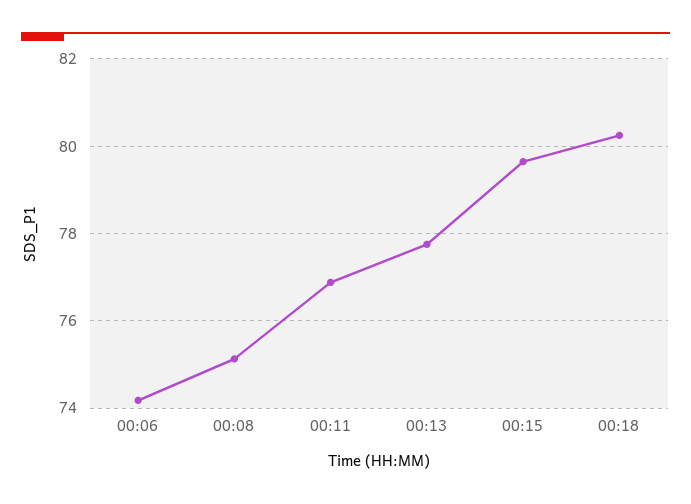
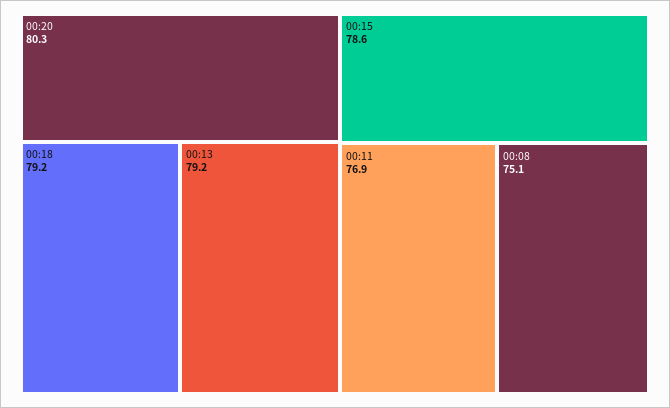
00:06: 74.2 -> none
00:13: 77.8 -> 79.2
00:15: 79.6 -> 78.6
00:18: 80.2 -> 79.2
00:20: none -> 80.3

